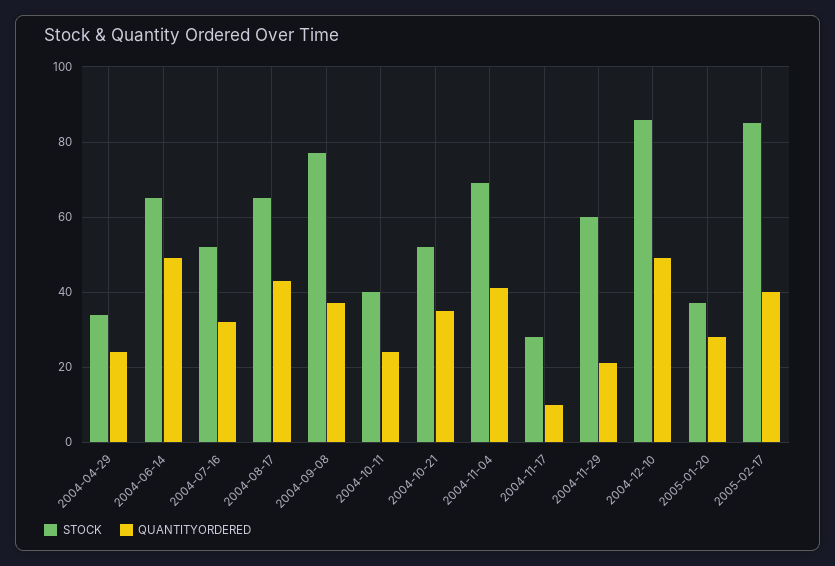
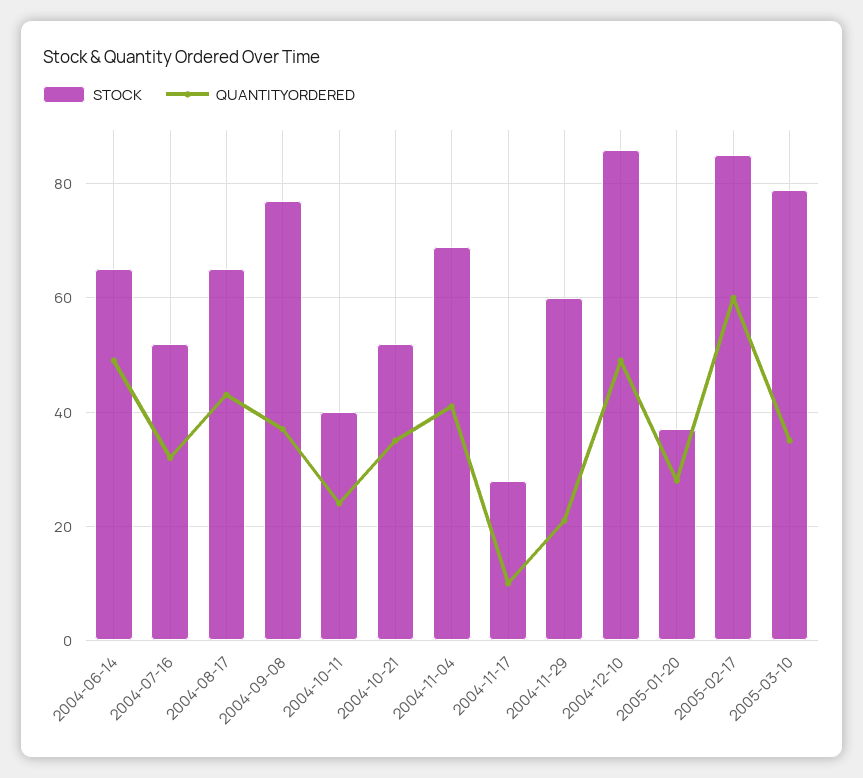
STOCK, 2004-04-29: 35 -> none
QUANTITYORDERED, 2004-04-29: 25 -> none
QUANTITYORDERED, 2005-02-17: 40 -> 60
STOCK, 2005-03-10: none -> 80
QUANTITYORDERED, 2005-03-10: none -> 35

